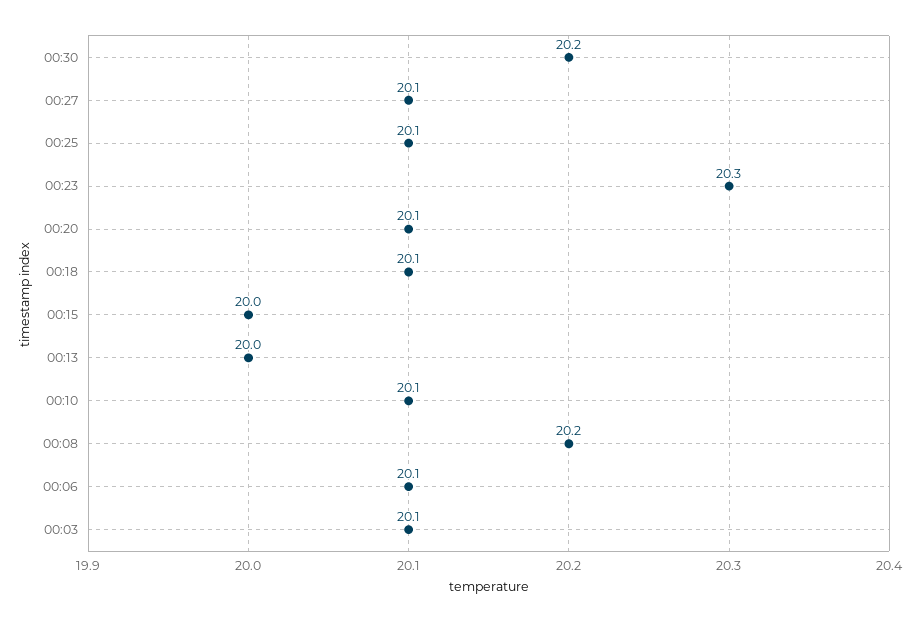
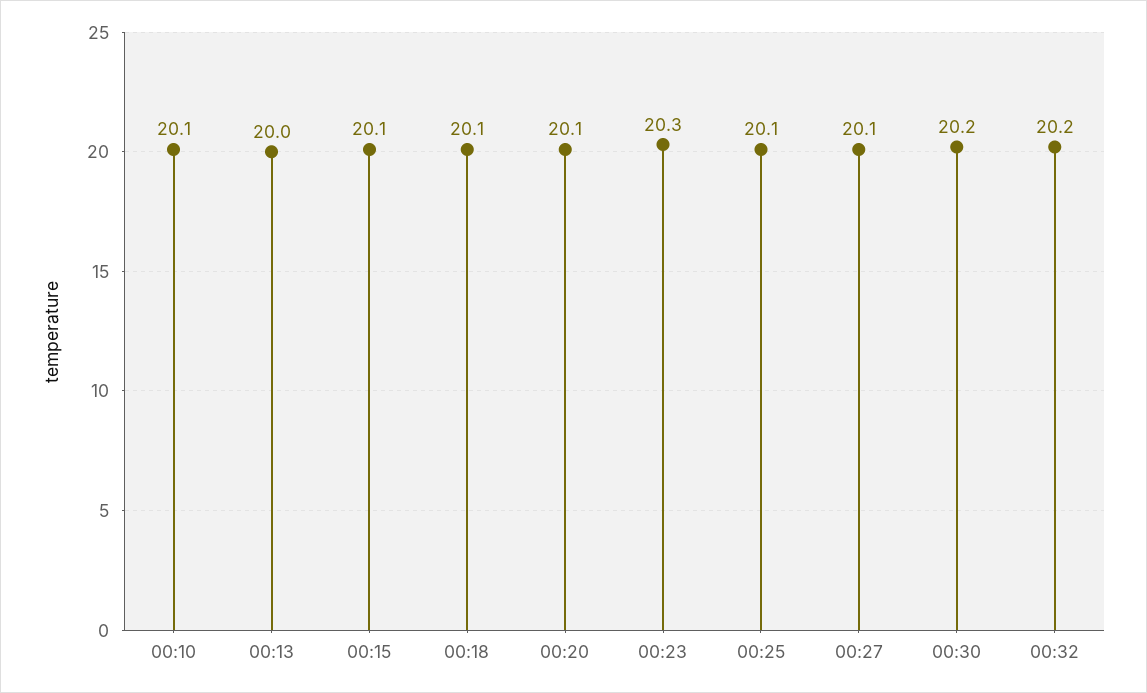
00:15: 20 -> 20.1
00:08: 20.2 -> none
00:06: 20.1 -> none
00:03: 20.1 -> none
00:32: none -> 20.2

